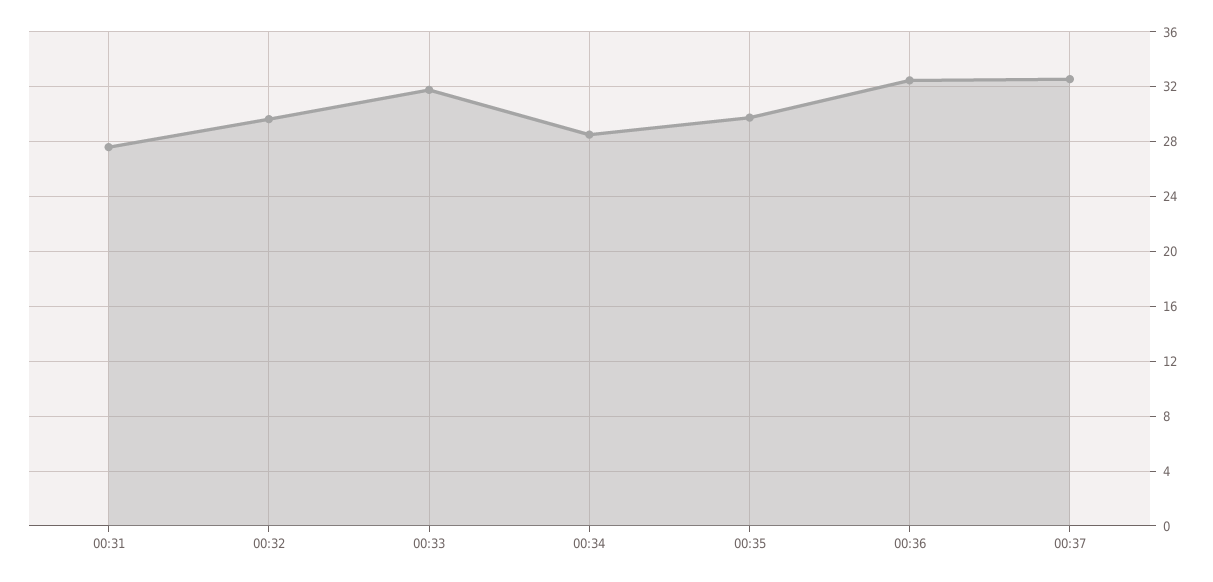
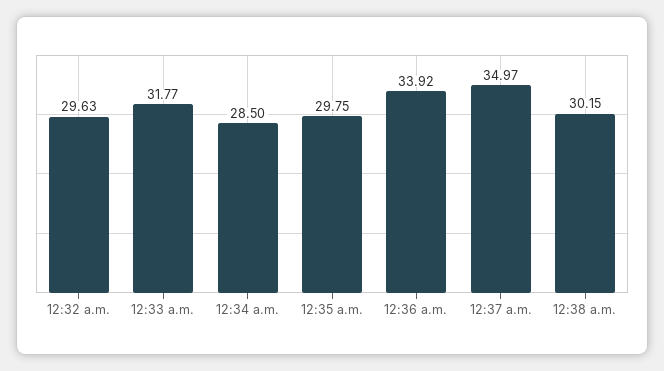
00:31: 27.5 -> none
00:36: 32.5 -> 33.92
00:37: 32.5 -> 34.97
12:38 a.m.: none -> 30.15

